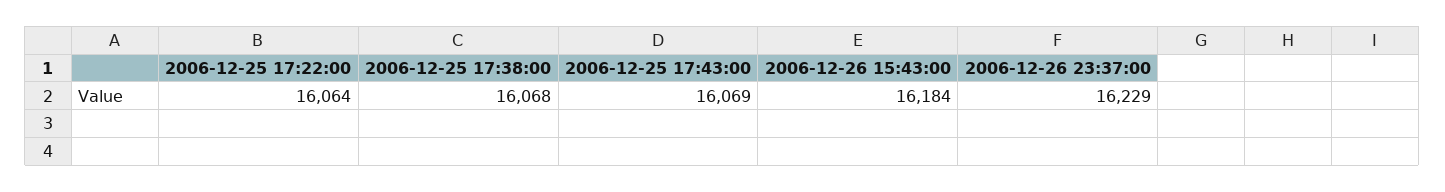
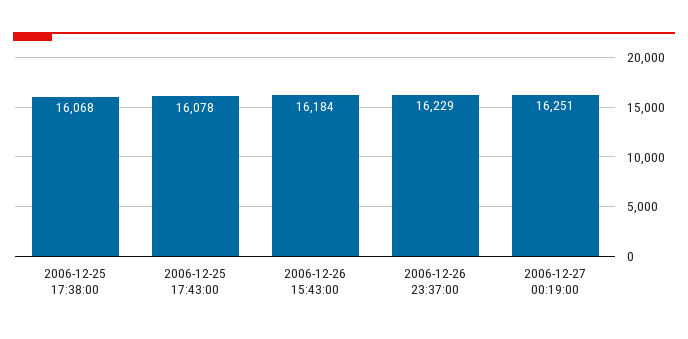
2006-12-25 17:22:00: 16064 -> none
2006-12-25 17:43:00: 16069 -> 16078
2006-12-27 00:19:00: none -> 16251

